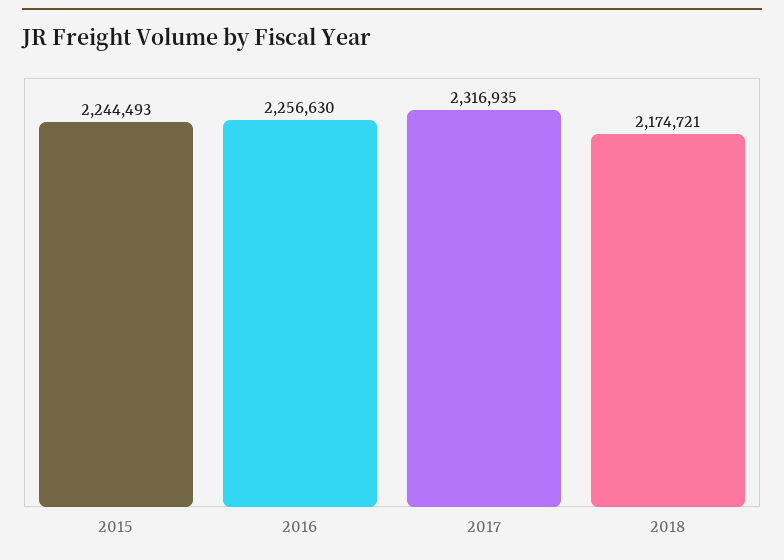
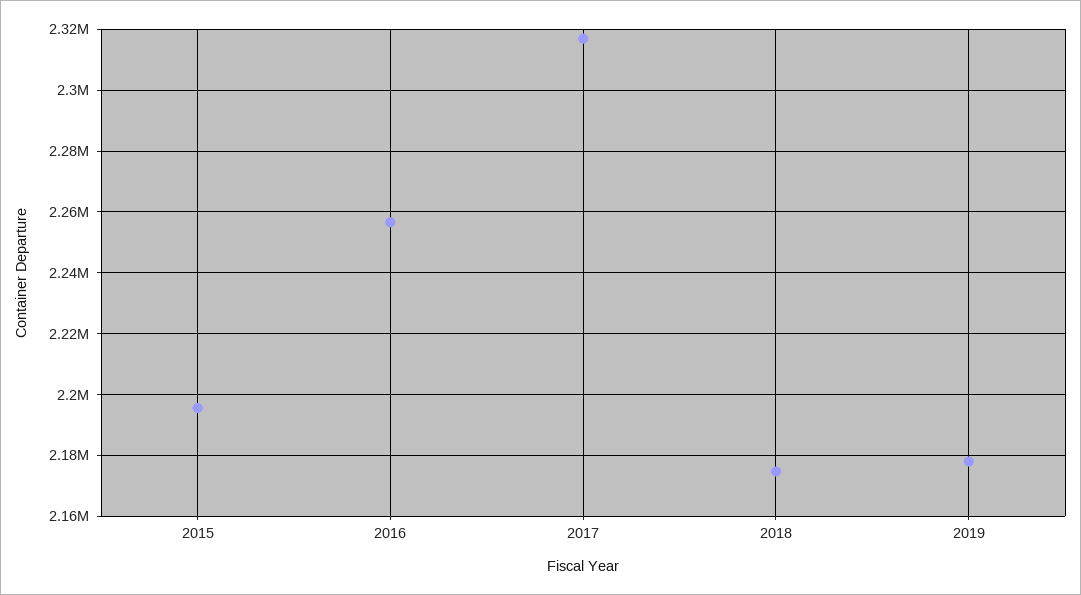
2015: 2244493 -> 2196000
2019: none -> 2178000

